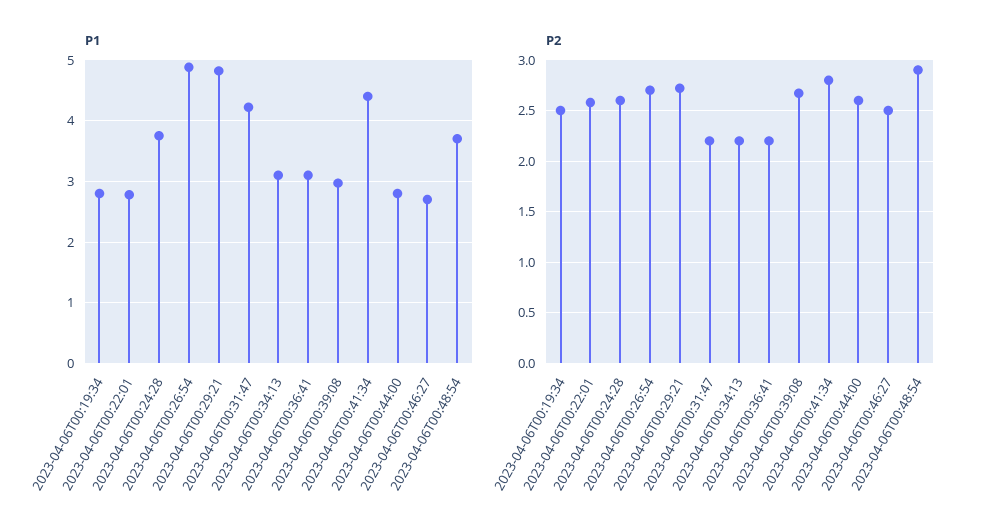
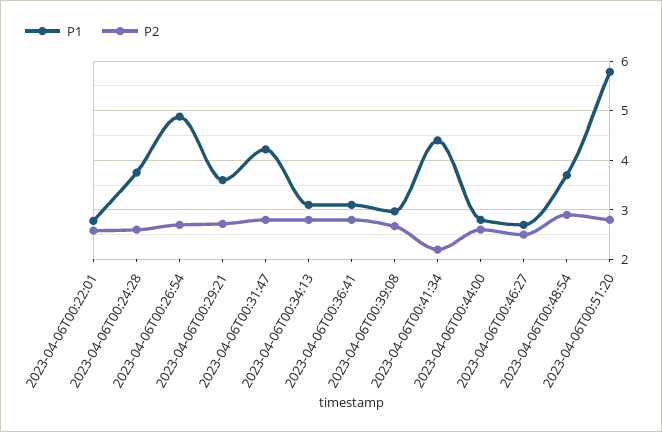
P1, 2023-04-06T00:19:34: 2.8 -> none
P1, 2023-04-06T00:29:21: 4.8 -> 3.6
P2, 2023-04-06T00:19:34: 2.5 -> none
P2, 2023-04-06T00:31:47: 2.2 -> 2.8
P2, 2023-04-06T00:34:13: 2.2 -> 2.8
P2, 2023-04-06T00:36:41: 2.2 -> 2.8
P2, 2023-04-06T00:41:34: 2.8 -> 2.2
P1, 2023-04-06T00:51:20: none -> 5.8
P2, 2023-04-06T00:51:20: none -> 2.8

